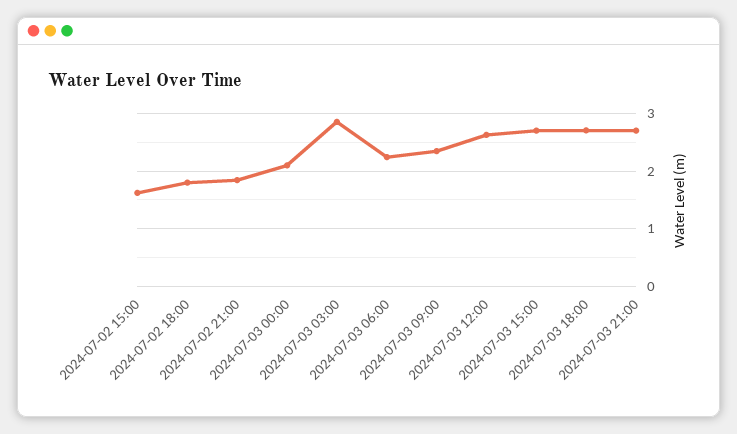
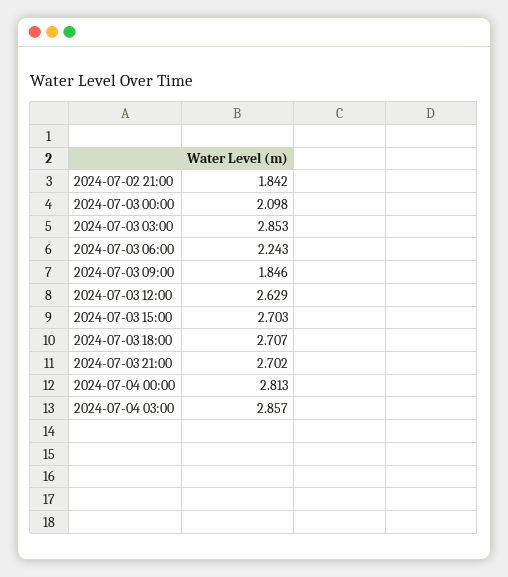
2024-07-02 15:00: 1.6 -> none
2024-07-02 18:00: 1.8 -> none
2024-07-03 09:00: 2.4 -> 1.846
2024-07-04 00:00: none -> 2.813
2024-07-04 03:00: none -> 2.857

